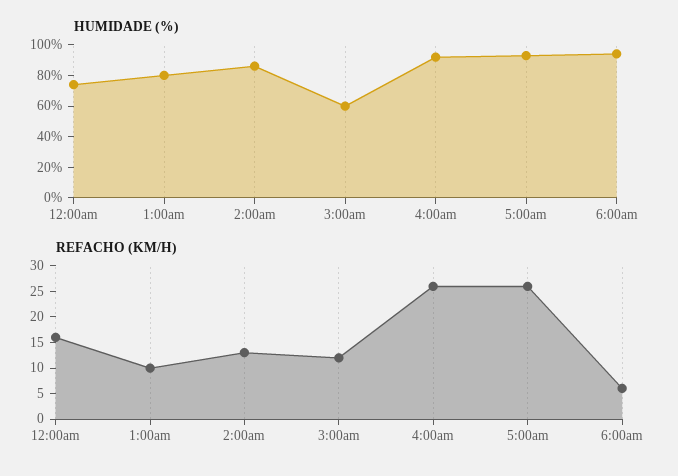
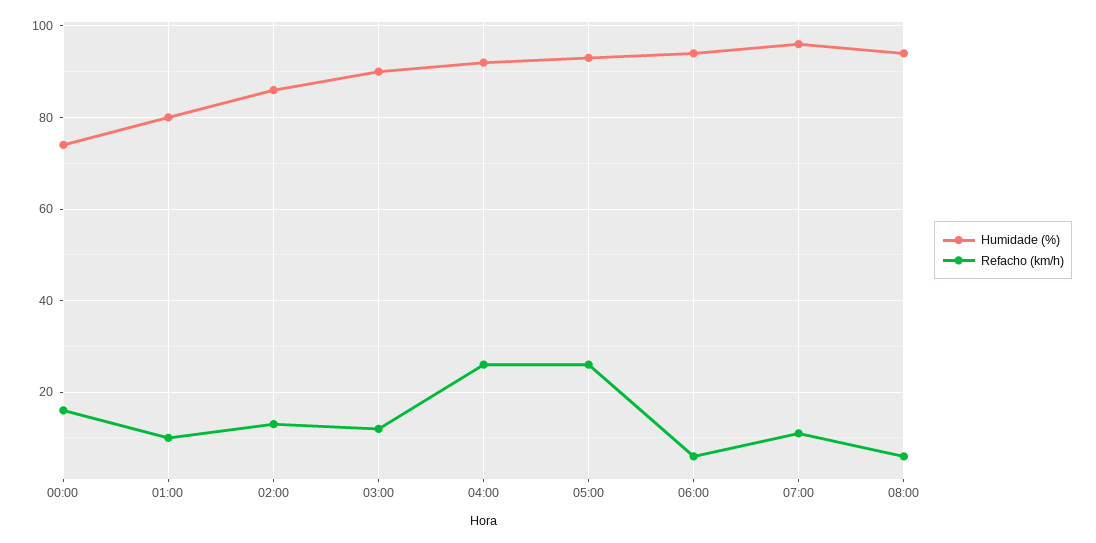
HUMIDADE (%), 3:00am: 60 -> 90
HUMIDADE (%), 07:00: none -> 95
REFACHO (KM/H), 07:00: none -> 10
HUMIDADE (%), 08:00: none -> 95
REFACHO (KM/H), 08:00: none -> 5

